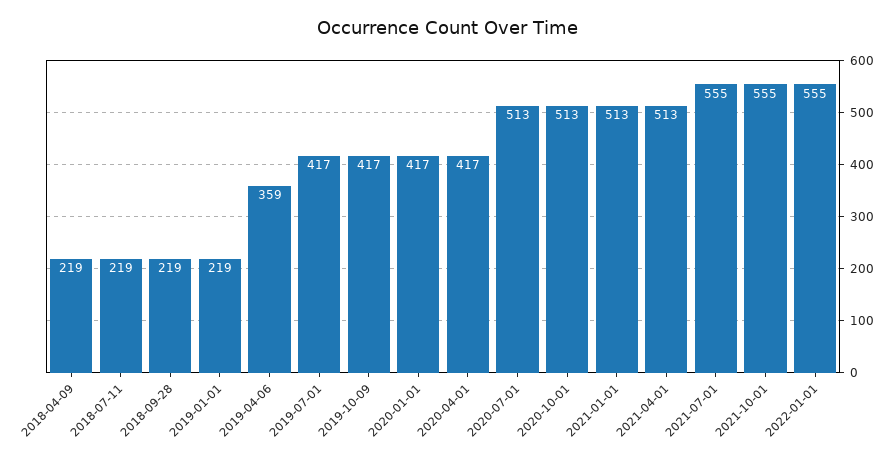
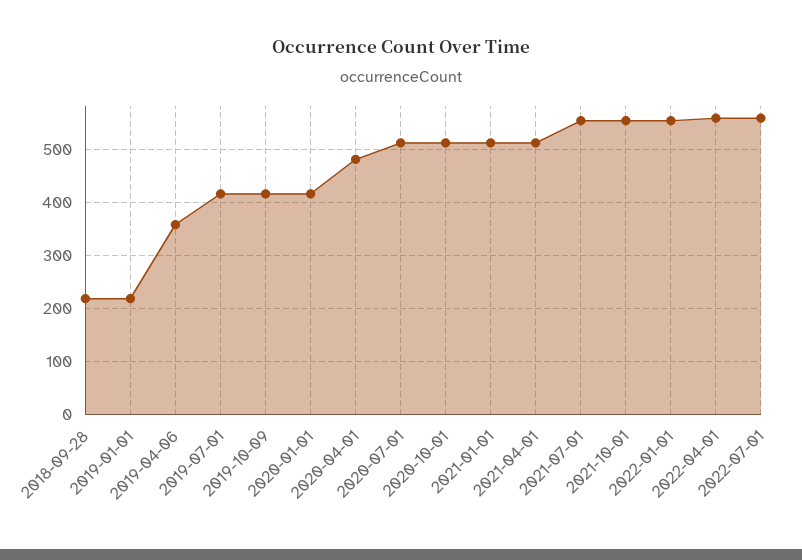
2018-04-09: 219 -> none
2018-07-11: 219 -> none
2020-04-01: 417 -> 480
2022-04-01: none -> 560
2022-07-01: none -> 560

